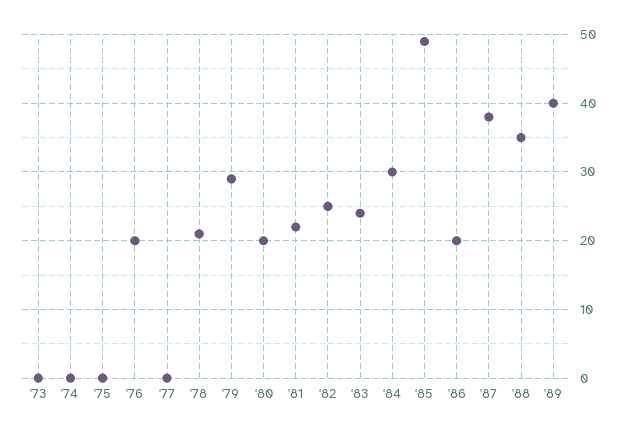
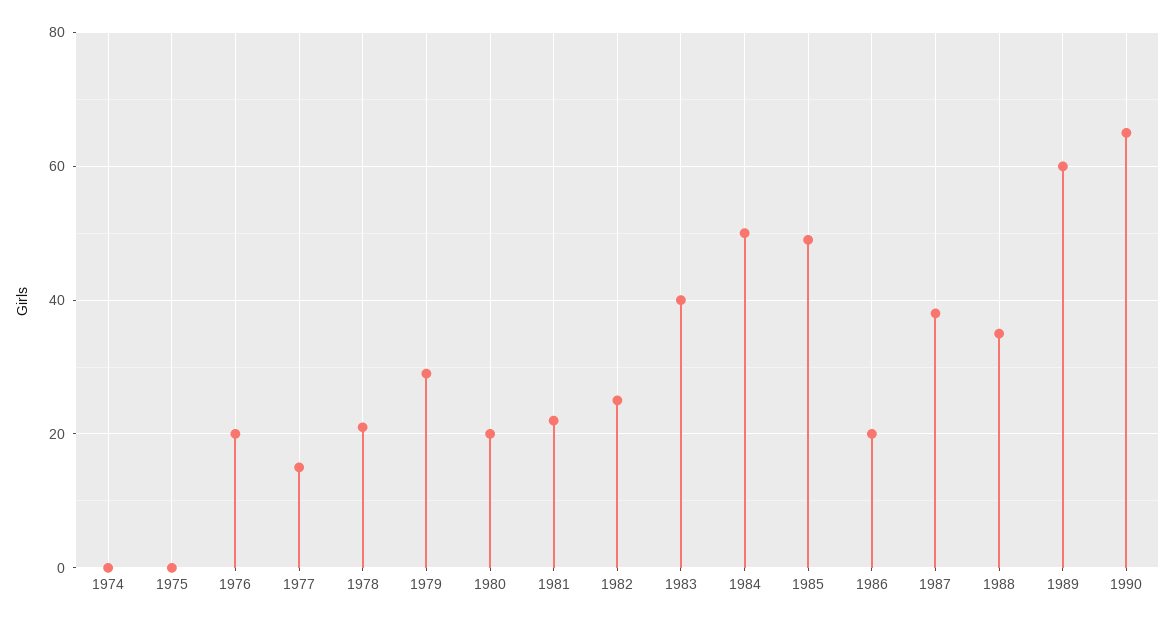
'73: 0 -> none
'77: 0 -> 15
'83: 24 -> 40
'84: 30 -> 50
'89: 40 -> 60
1990: none -> 65

